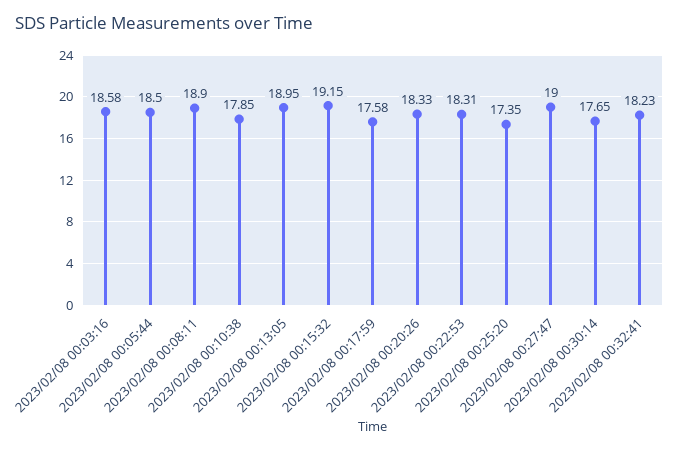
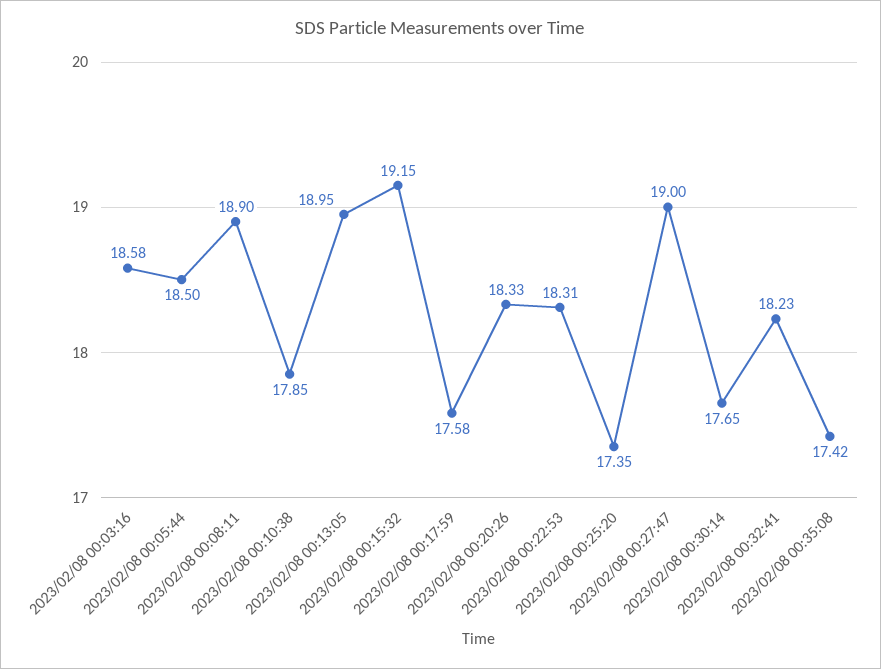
2023/02/08 00:35:08: none -> 17.42

